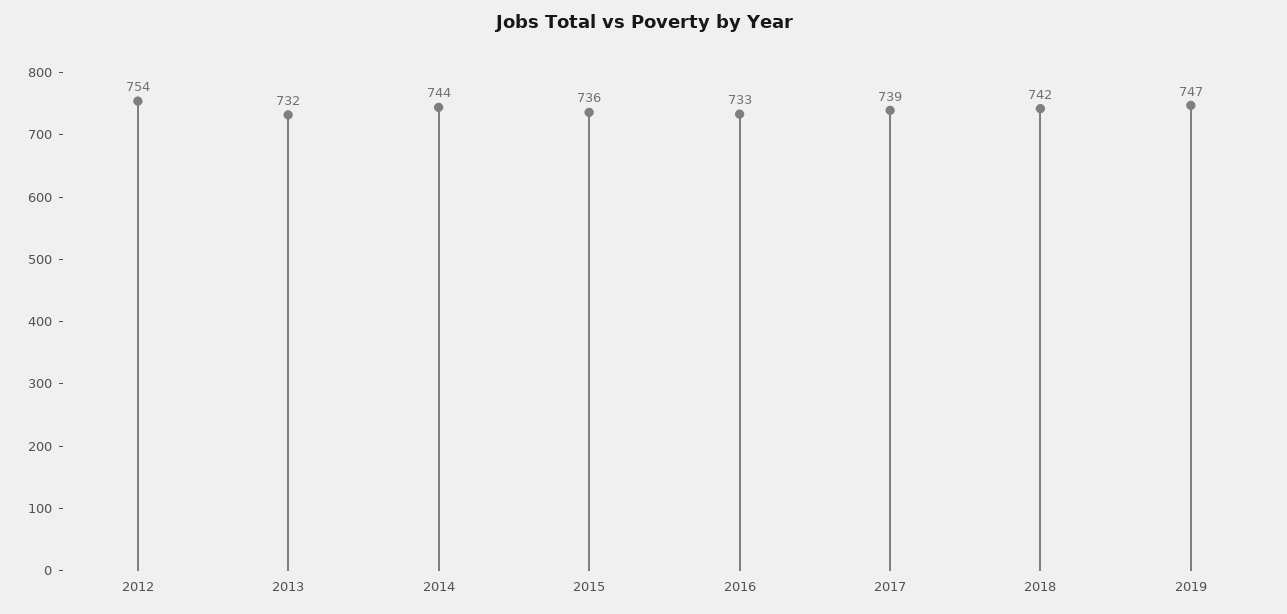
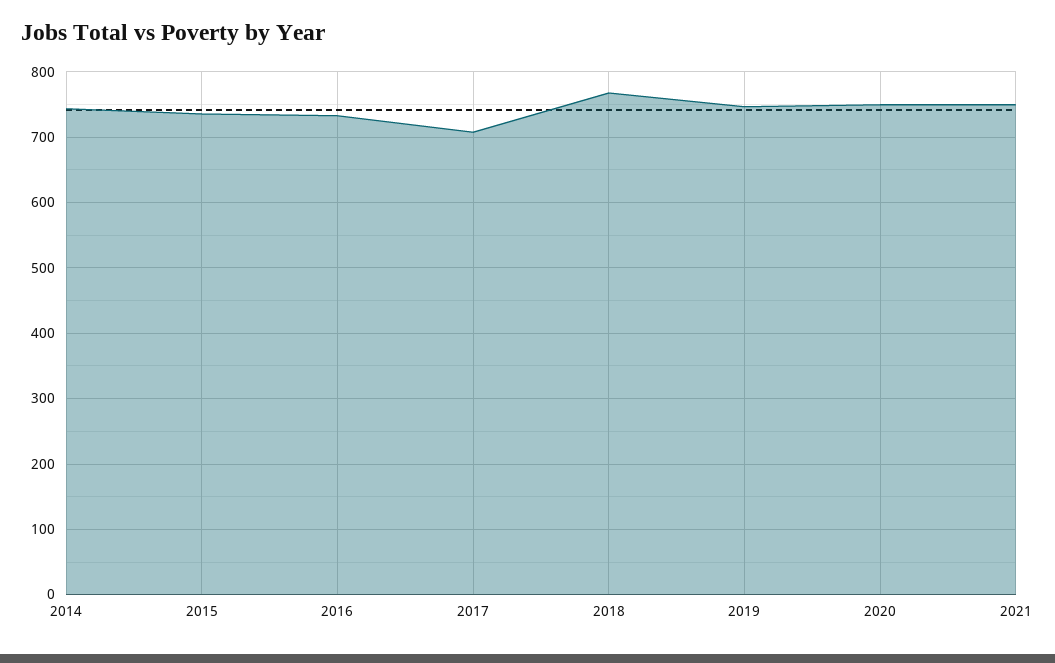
2012: 754 -> none
2013: 732 -> none
2017: 739 -> 710
2018: 742 -> 770
2020: none -> 750
2021: none -> 750

